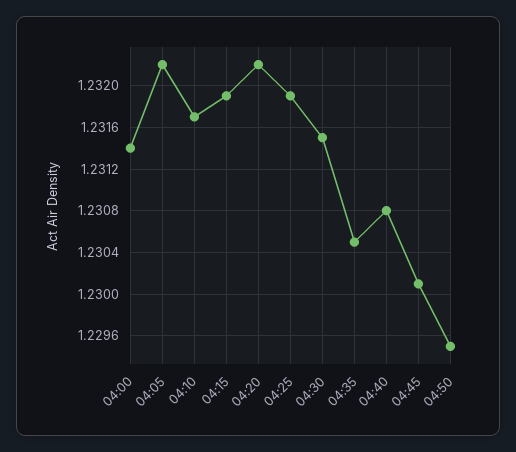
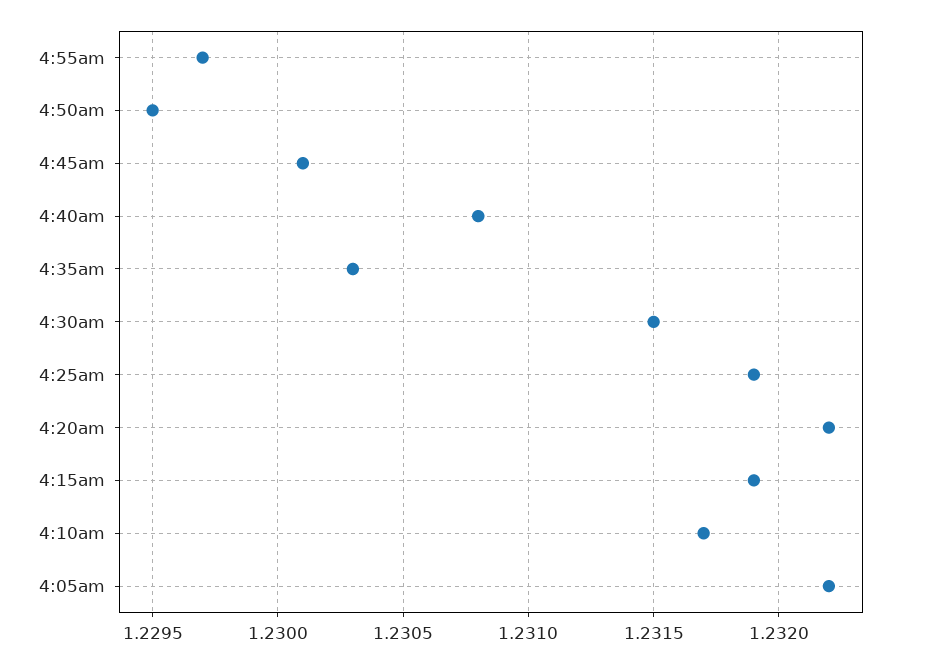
04:00: 1.2314 -> none
04:35: 1.2305 -> 1.2303
4:55am: none -> 1.2297

